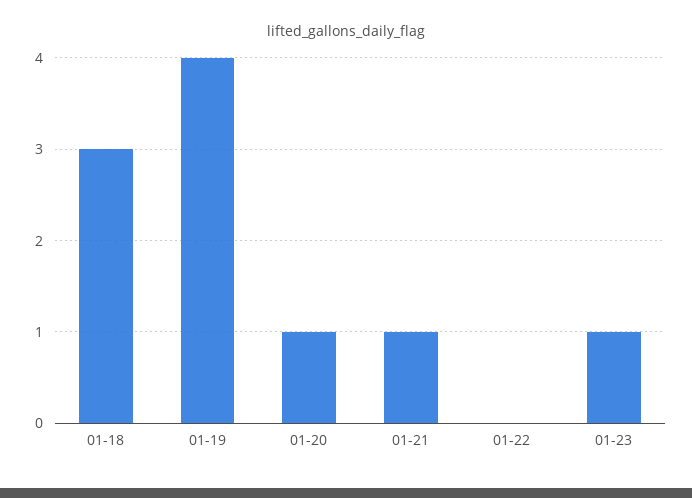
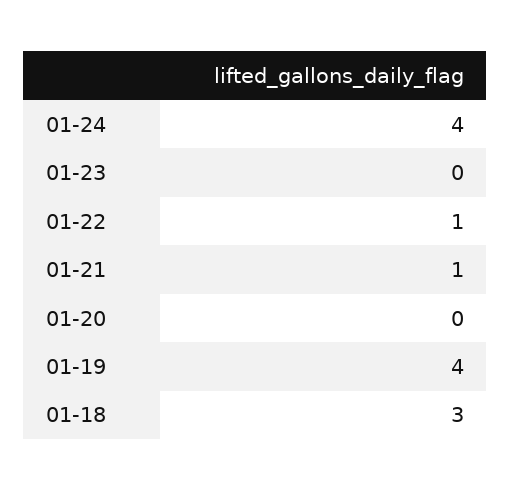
01-20: 1 -> 0
01-22: 0 -> 1
01-23: 1 -> 0
01-24: none -> 4

